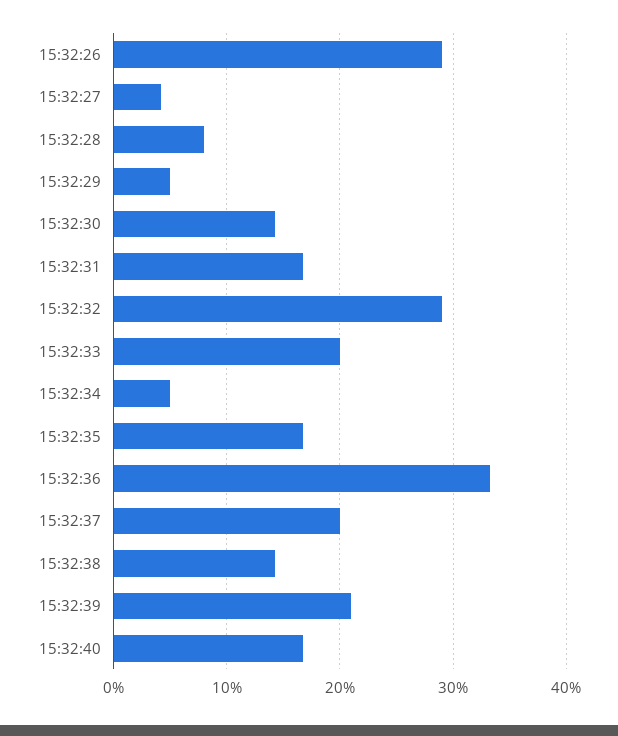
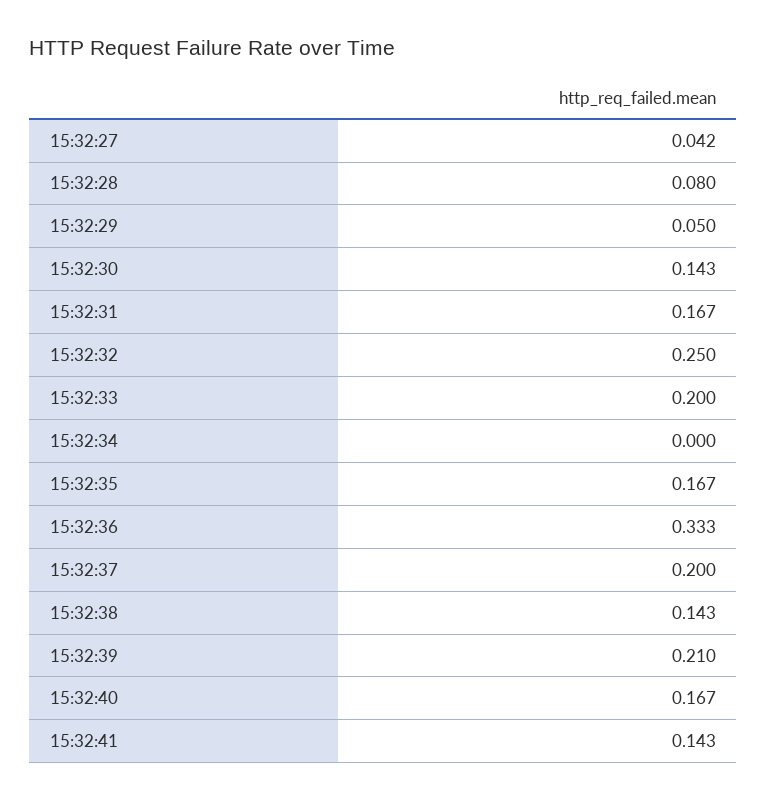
15:32:26: 0.29 -> none
15:32:32: 0.29 -> 0.25
15:32:34: 0.05 -> 0
15:32:41: none -> 0.143

